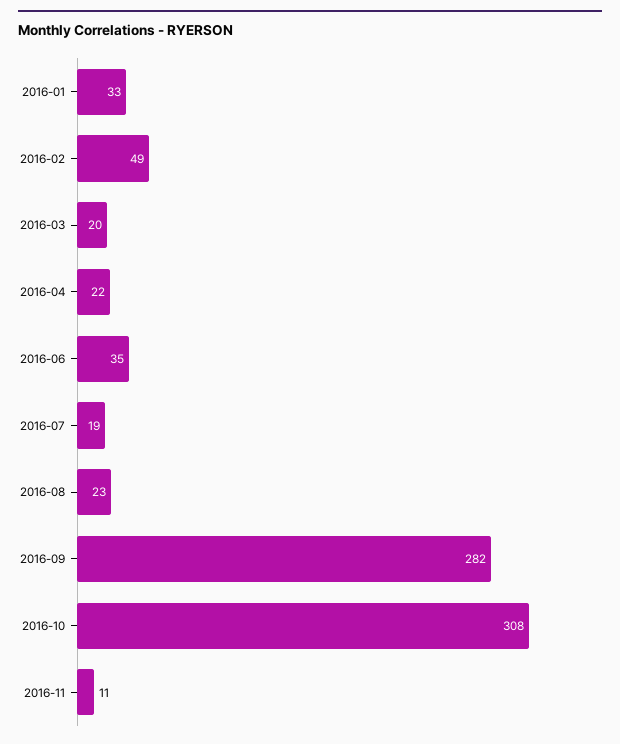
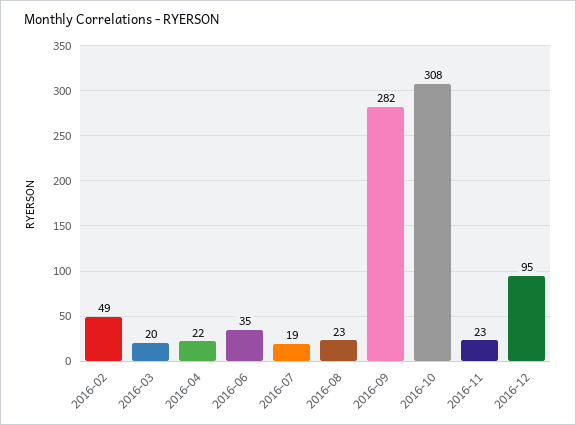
2016-01: 33 -> none
2016-11: 11 -> 23
2016-12: none -> 95

